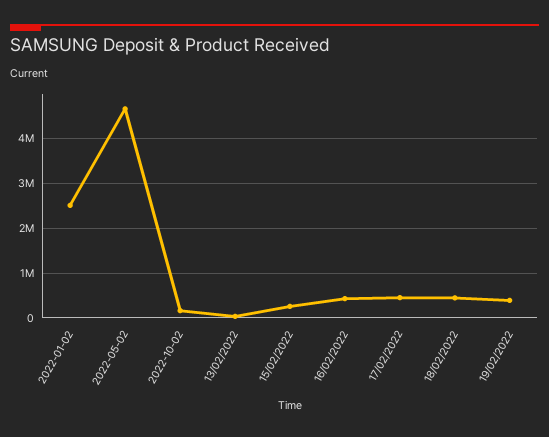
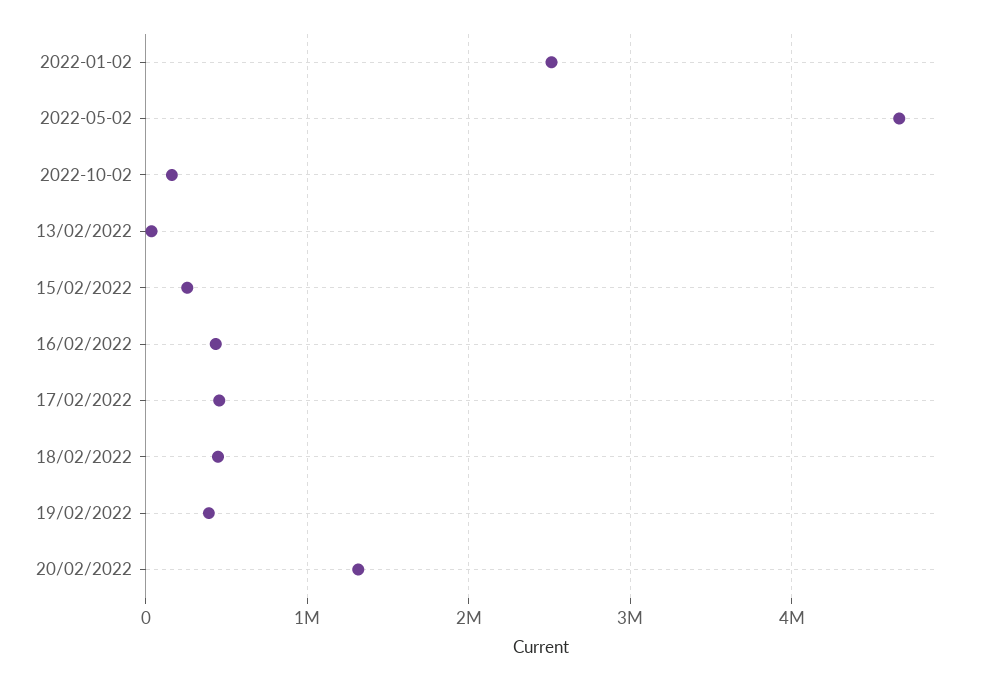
20/02/2022: none -> 1300000

